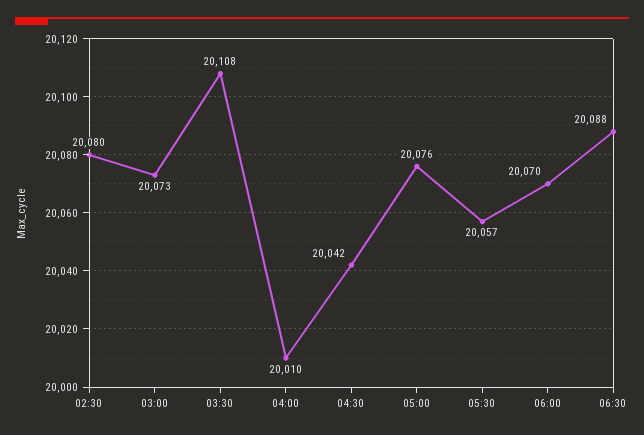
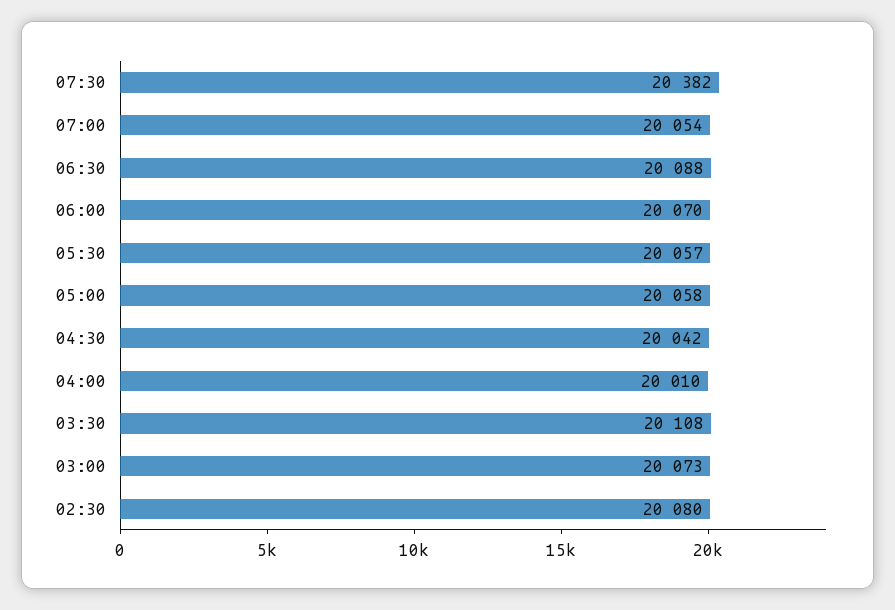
05:00: 20076 -> 20058
07:30: none -> 20382
07:00: none -> 20054

